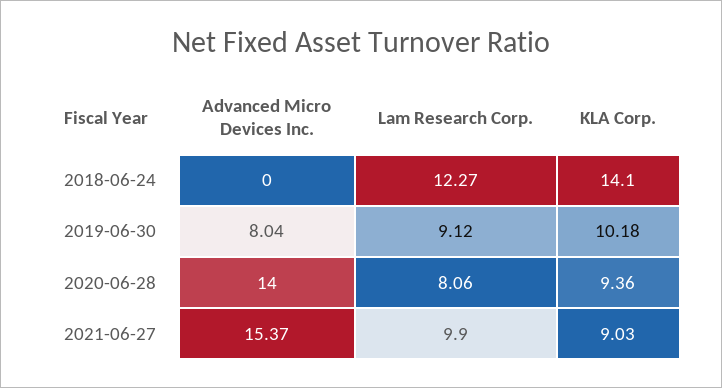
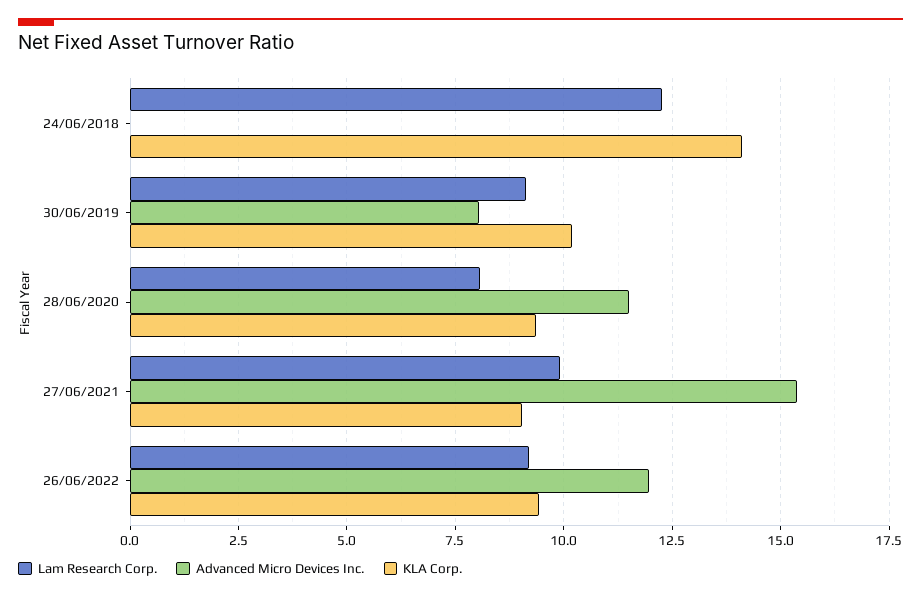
Advanced Micro Devices Inc., 2020-06-28: 14 -> 11.5
Lam Research Corp., 26/06/2022: none -> 9.25
Advanced Micro Devices Inc., 26/06/2022: none -> 12
KLA Corp., 26/06/2022: none -> 9.5

